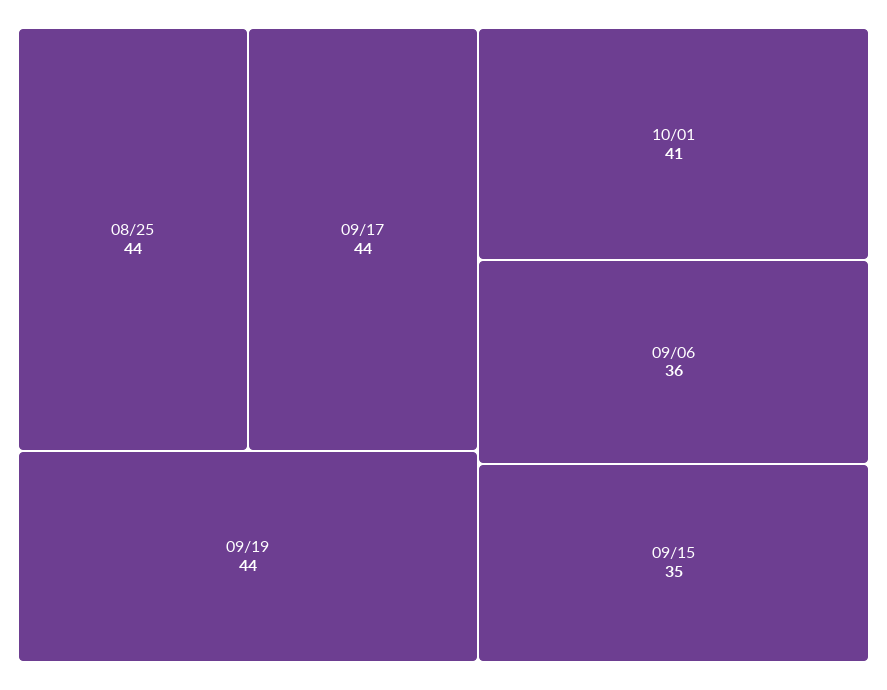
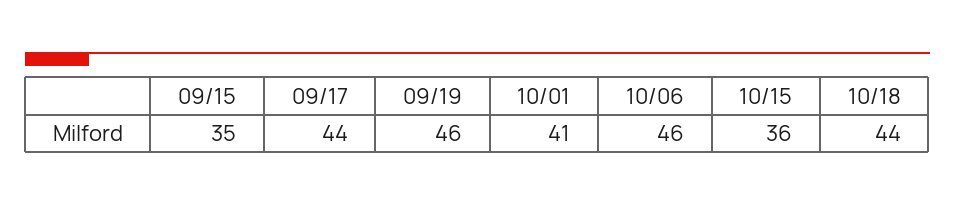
08/25: 44 -> none
09/19: 44 -> 46
09/06: 36 -> none
10/06: none -> 46
10/15: none -> 36
10/18: none -> 44

